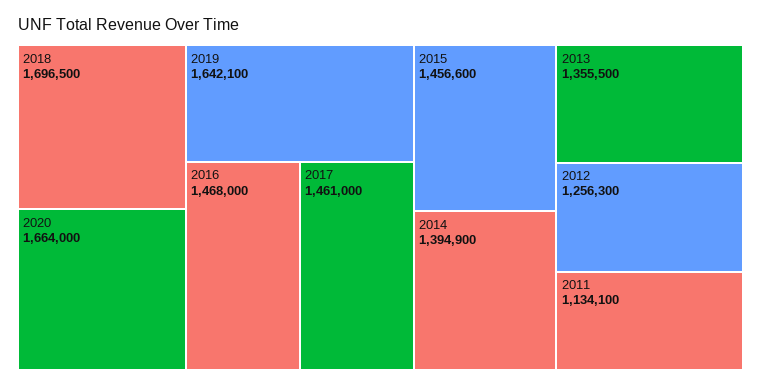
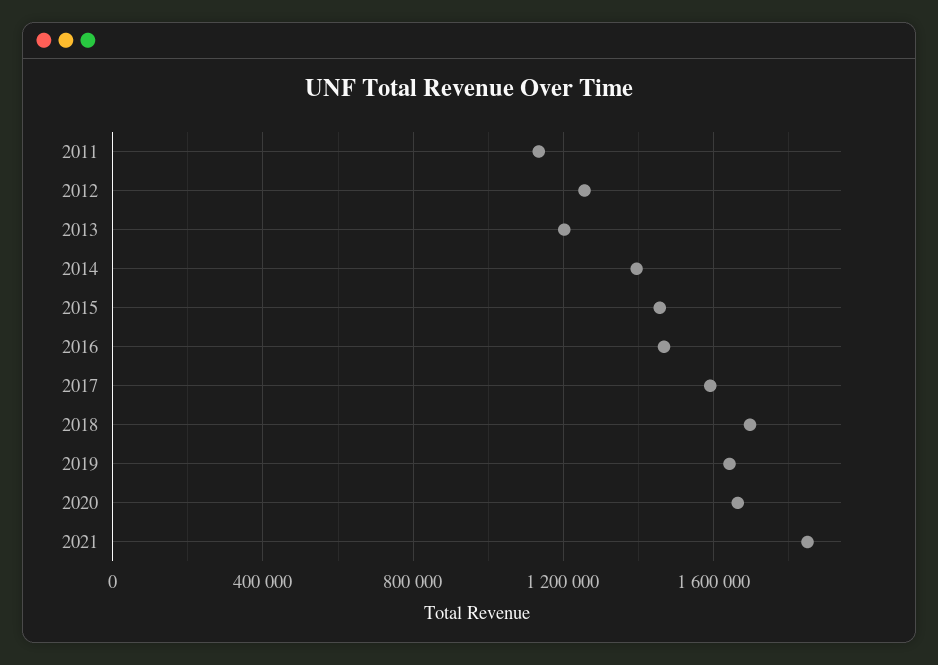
2017: 1461000 -> 1600000
2013: 1355500 -> 1200000
2021: none -> 1850000

